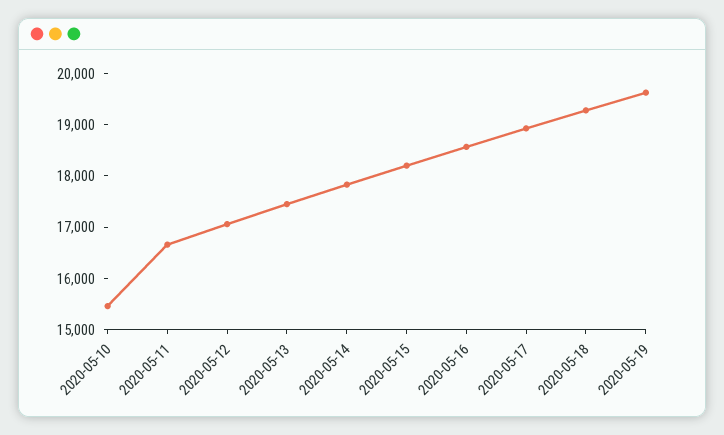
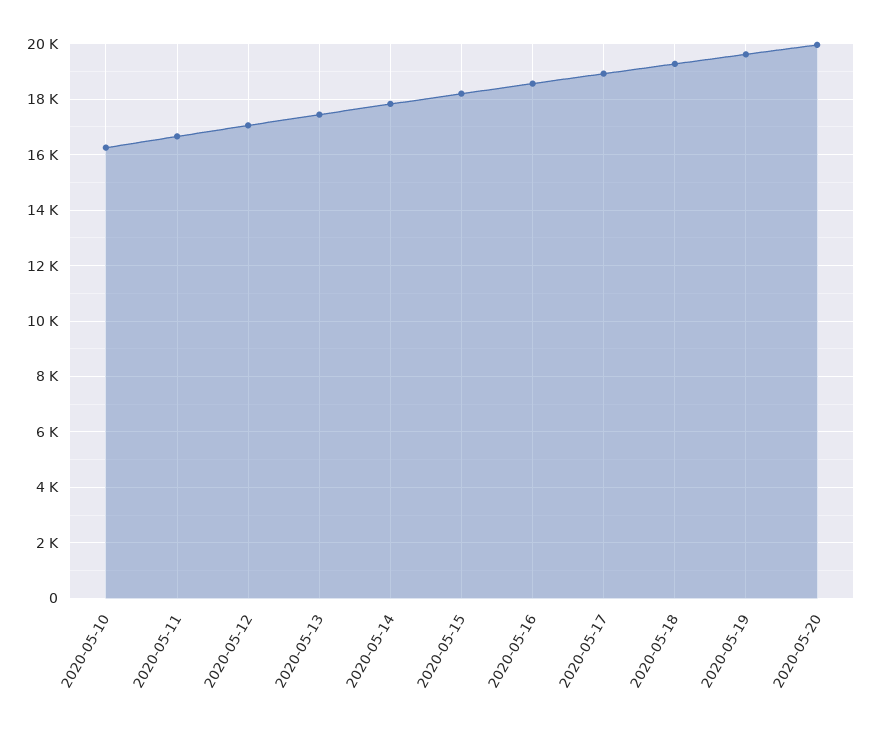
2020-05-10: 15400 -> 16250
2020-05-20: none -> 20000

